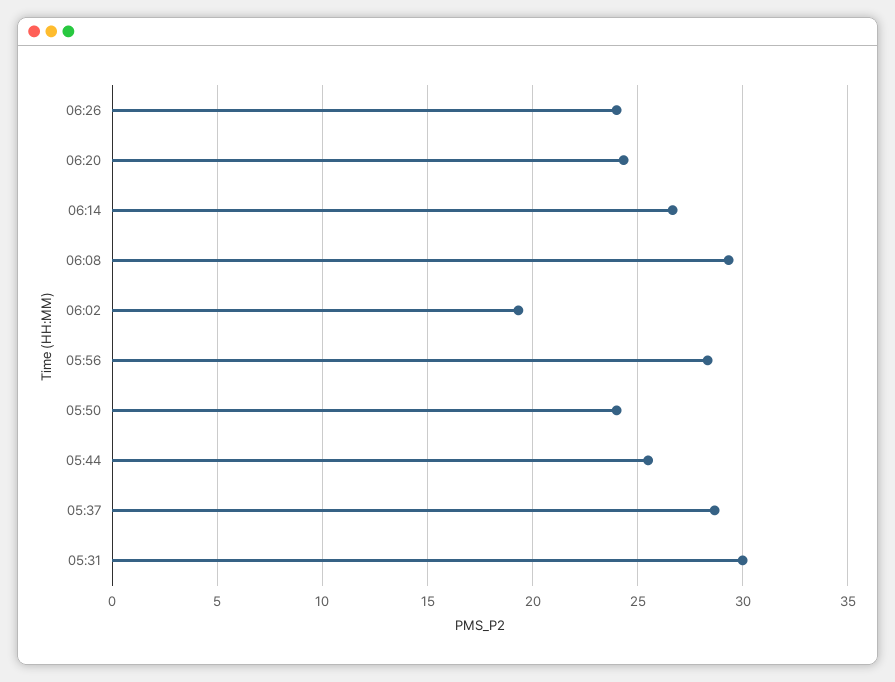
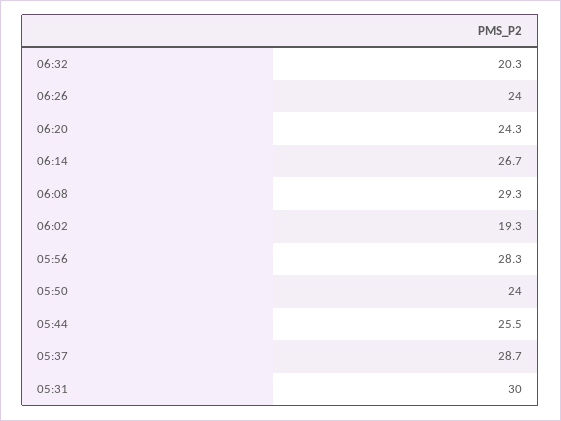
06:32: none -> 20.3

